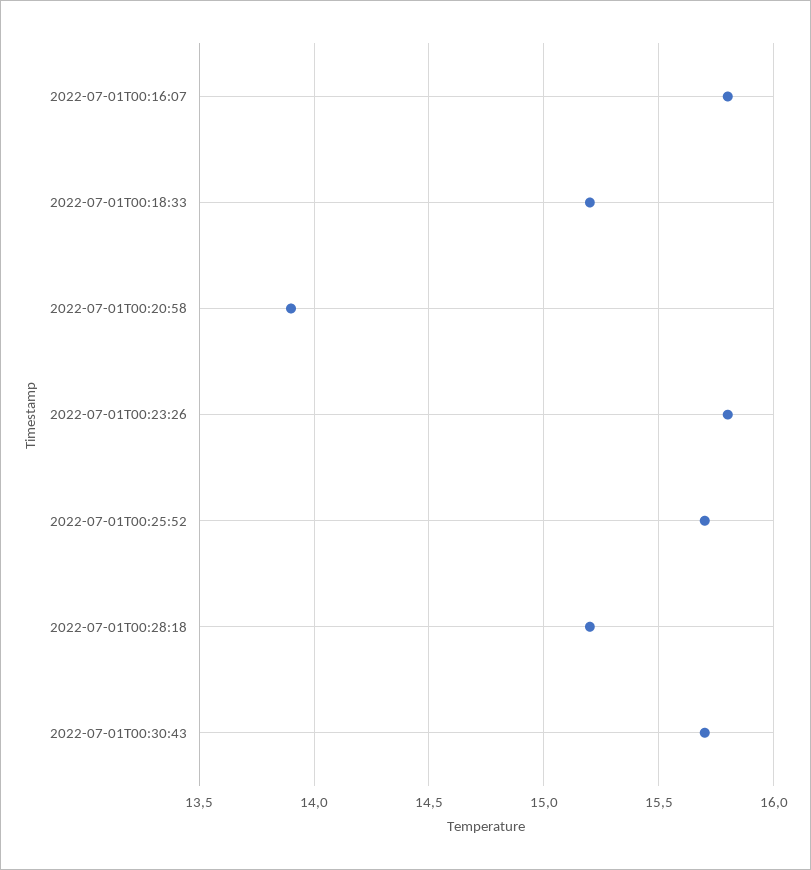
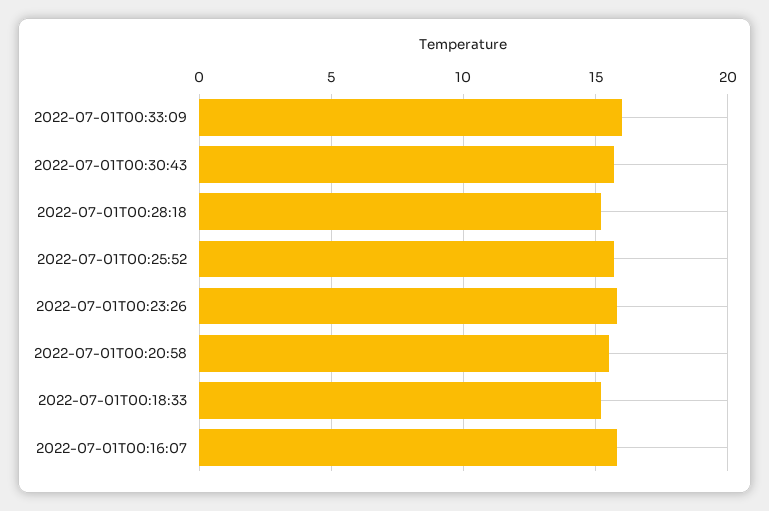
2022-07-01T00:20:58: 13.9 -> 15.5
2022-07-01T00:33:09: none -> 16

